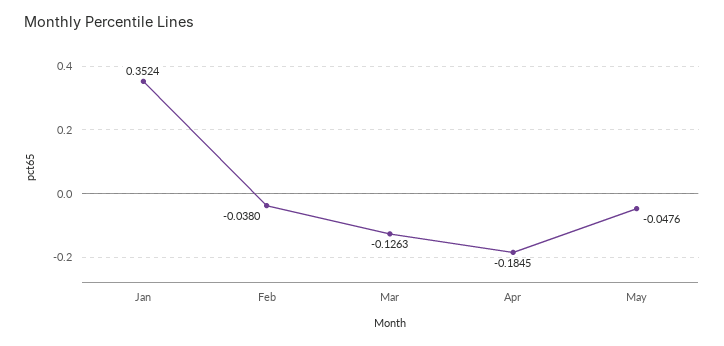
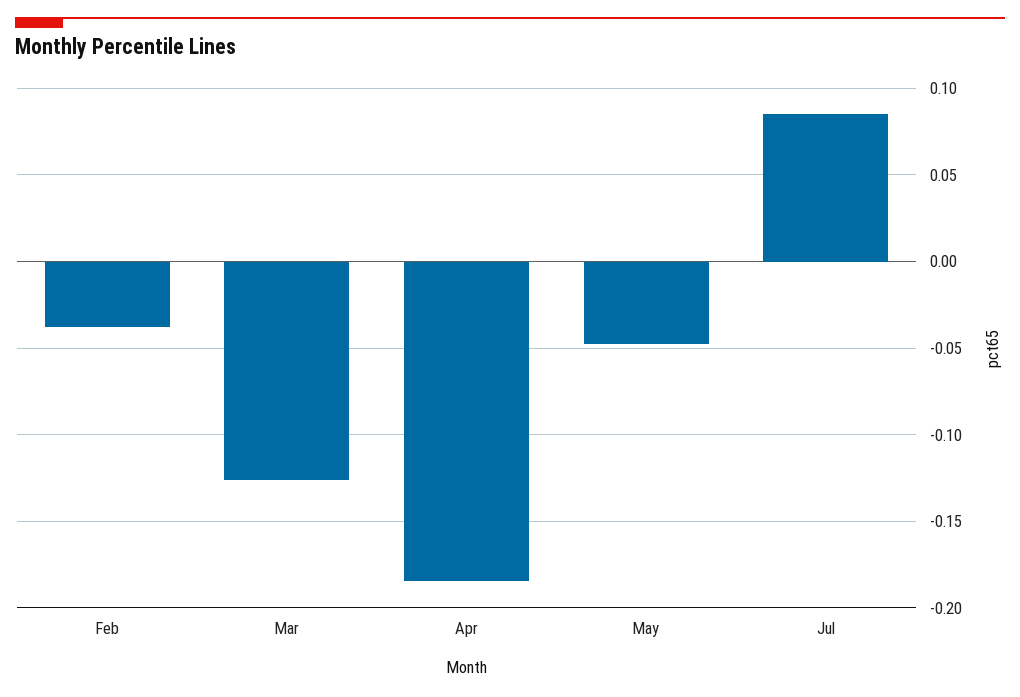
Jan: 0.3524 -> none
Jul: none -> 0.085

